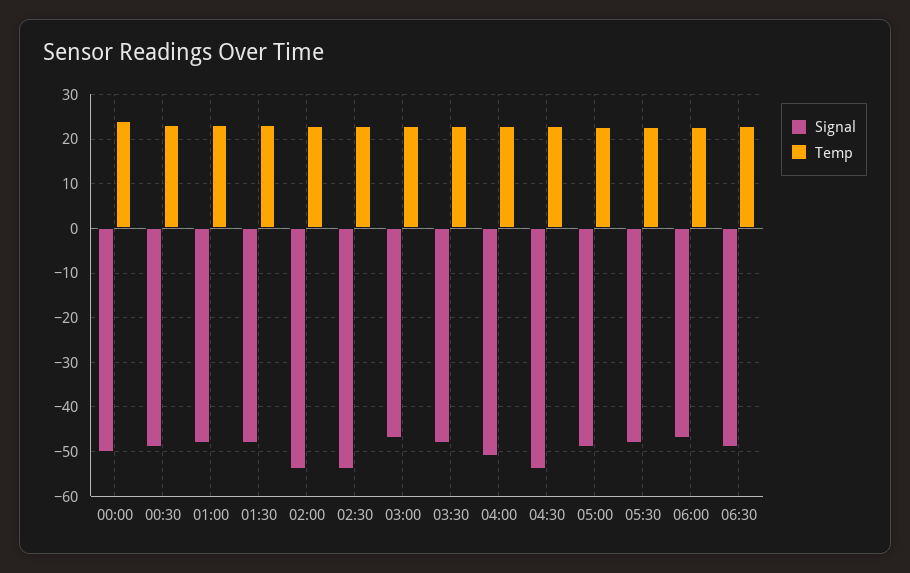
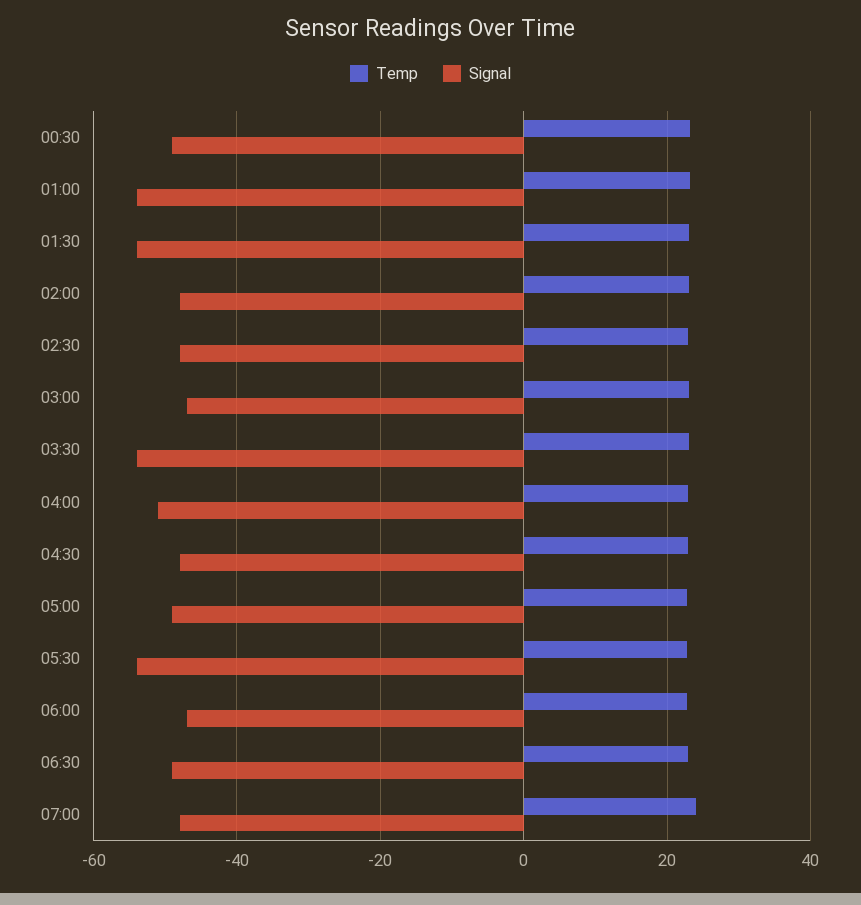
Signal, 00:00: -50 -> none
Temp, 00:00: 24 -> none
Signal, 01:00: -48 -> -54
Signal, 01:30: -48 -> -54
Signal, 02:00: -54 -> -48
Signal, 02:30: -54 -> -48
Signal, 03:30: -48 -> -54
Signal, 04:30: -54 -> -48
Signal, 05:30: -48 -> -54
Temp, 07:00: none -> 24
Signal, 07:00: none -> -48

